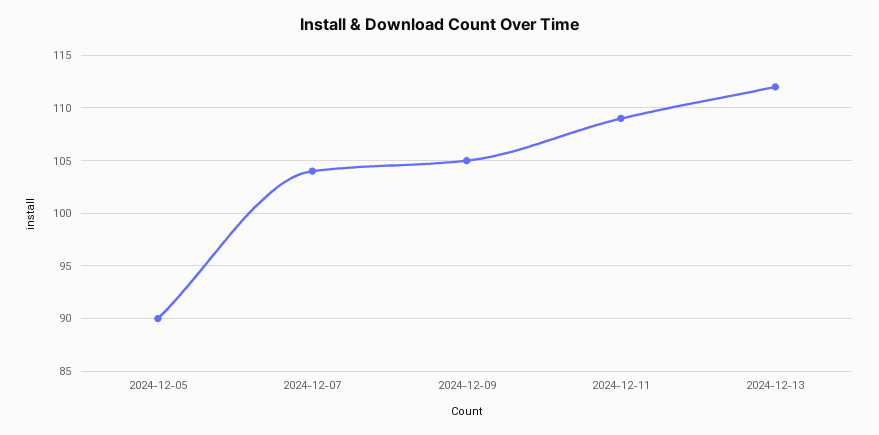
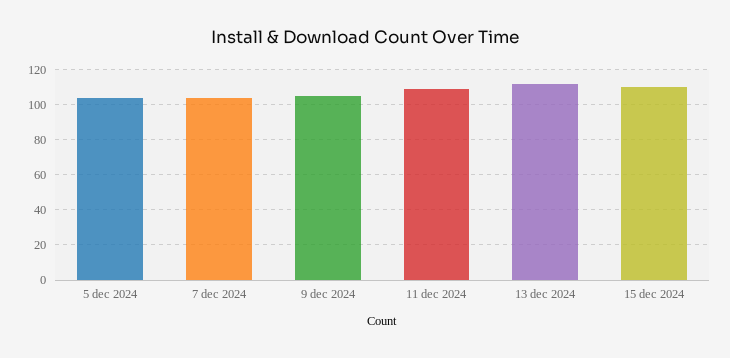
2024-12-05: 90 -> 105
15 dec 2024: none -> 110

